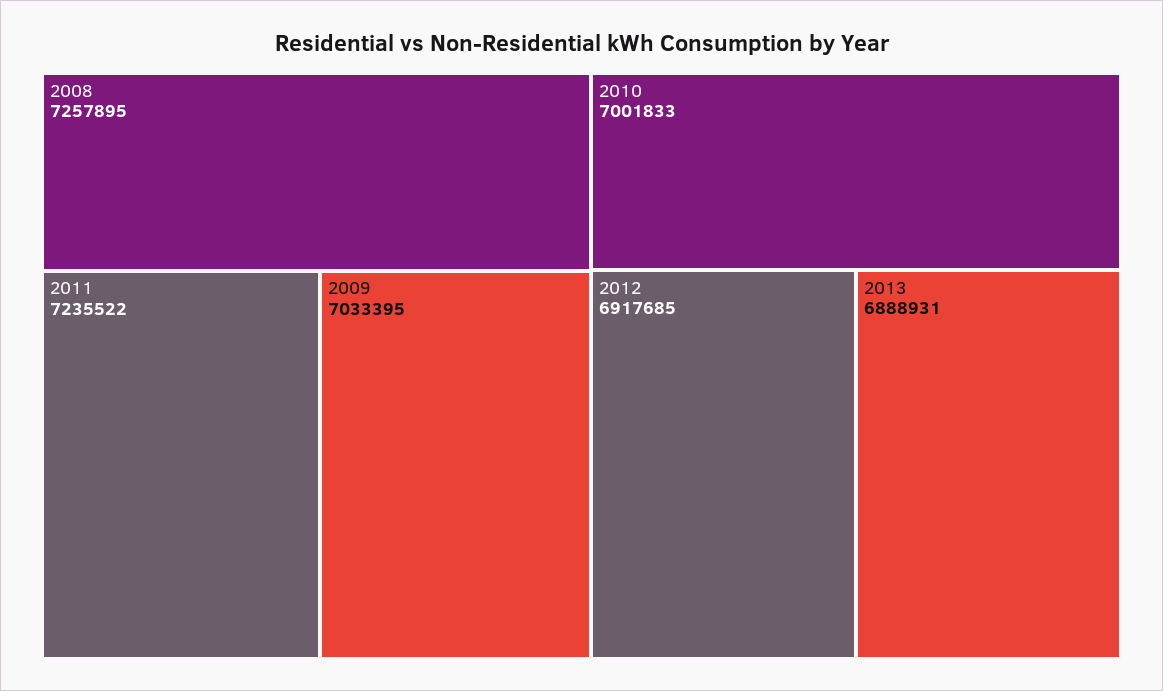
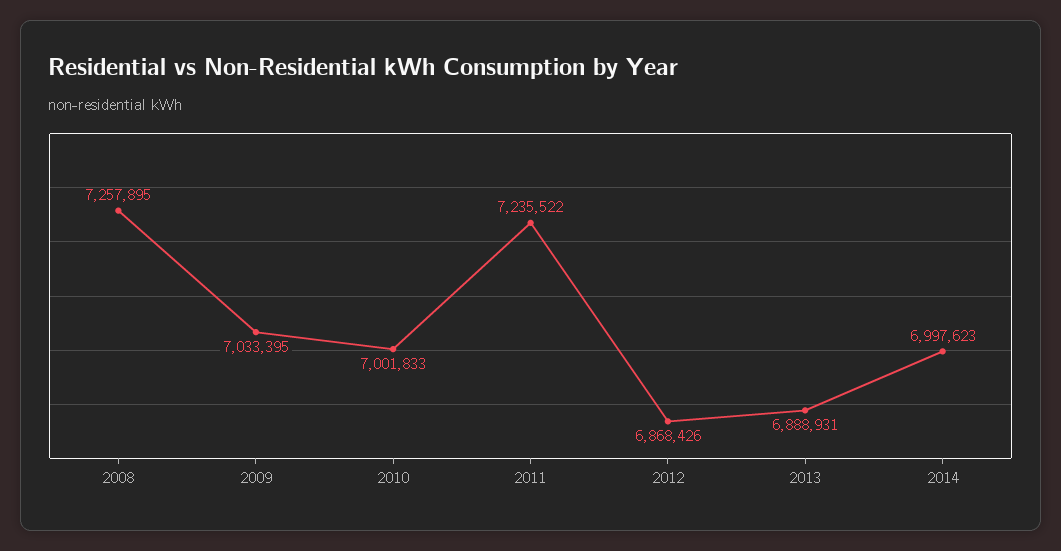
2012: 6917685 -> 6868426
2014: none -> 6997623

